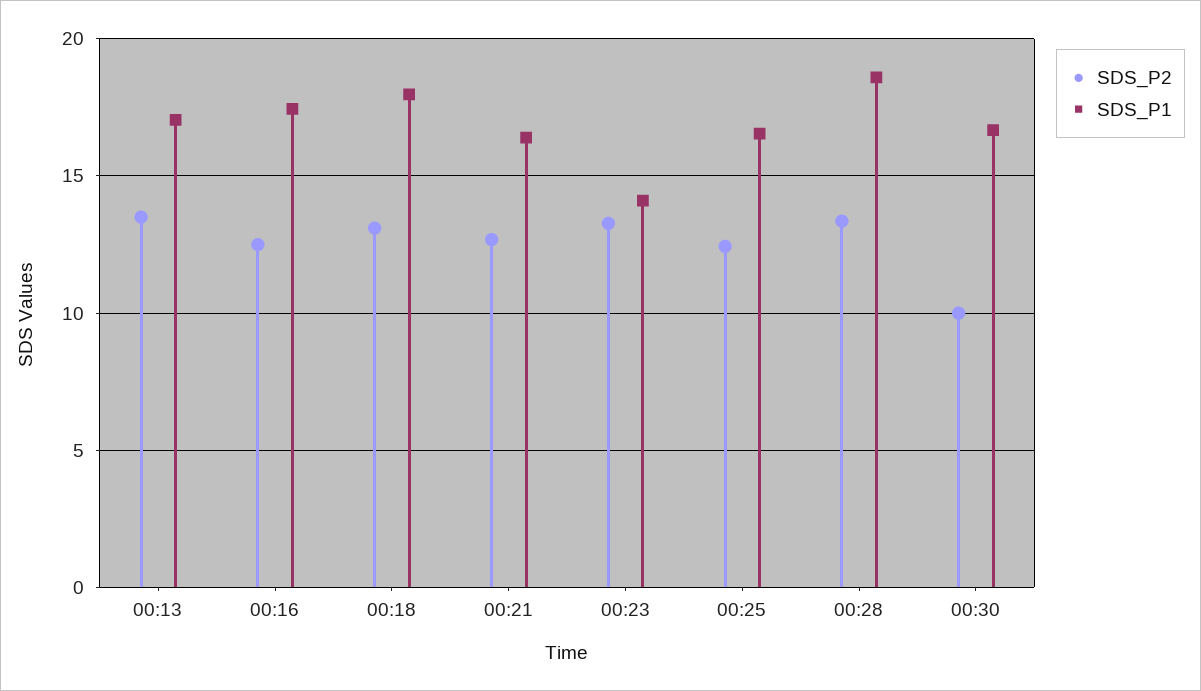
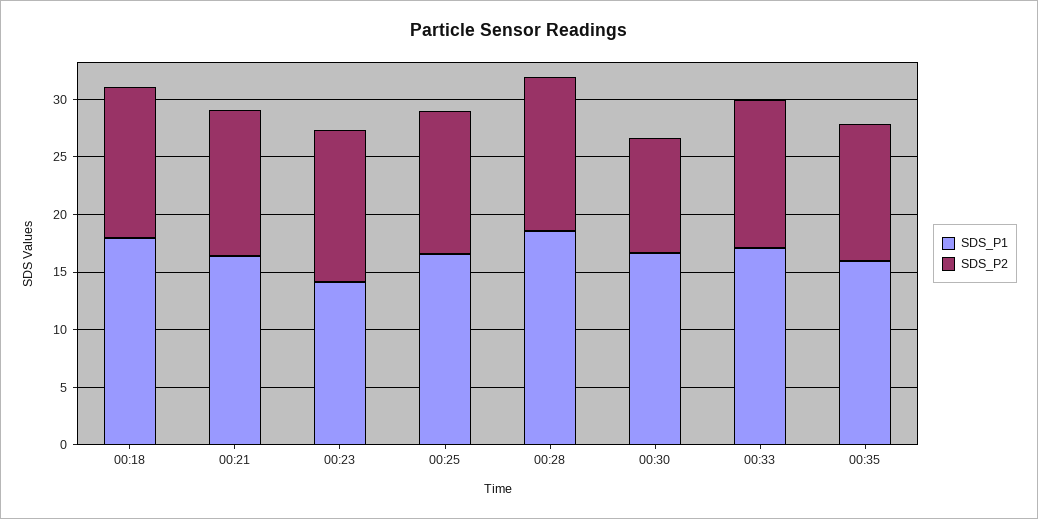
SDS_P2, 00:13: 13.5 -> none
SDS_P1, 00:13: 17 -> none
SDS_P2, 00:16: 12.5 -> none
SDS_P1, 00:16: 17.5 -> none
SDS_P1, 00:33: none -> 17
SDS_P2, 00:33: none -> 13
SDS_P1, 00:35: none -> 16
SDS_P2, 00:35: none -> 12

